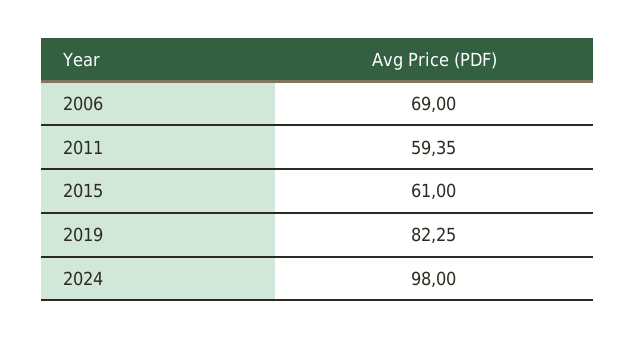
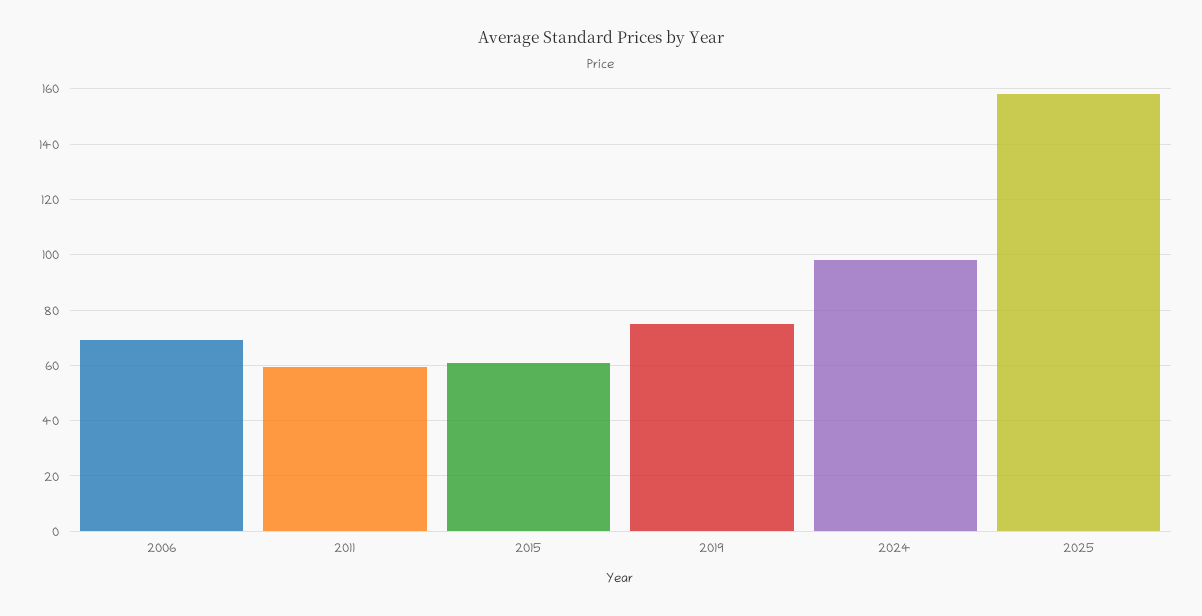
2019: 82.25 -> 75
2025: none -> 157.5

